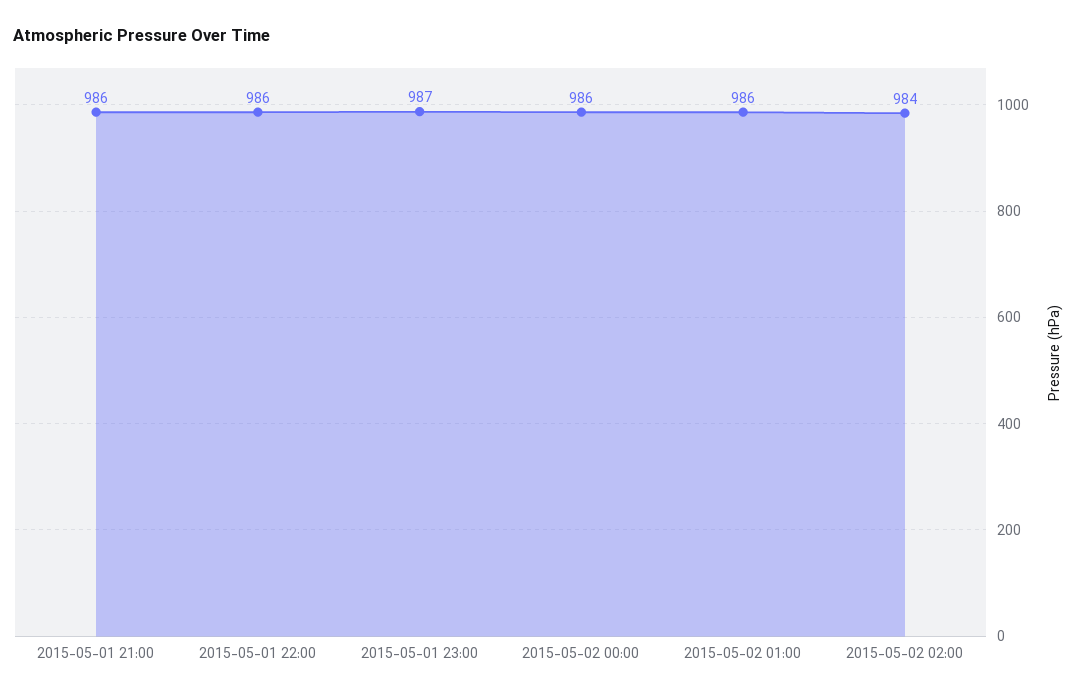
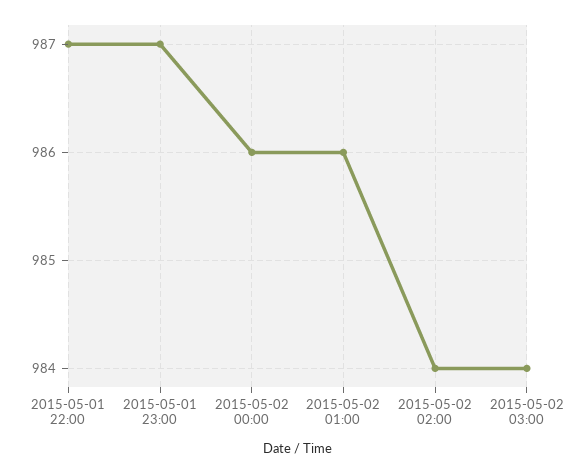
2015-05-01 21:00: 986 -> none
2015-05-01 22:00: 986 -> 987
2015-05-02 03:00: none -> 984

